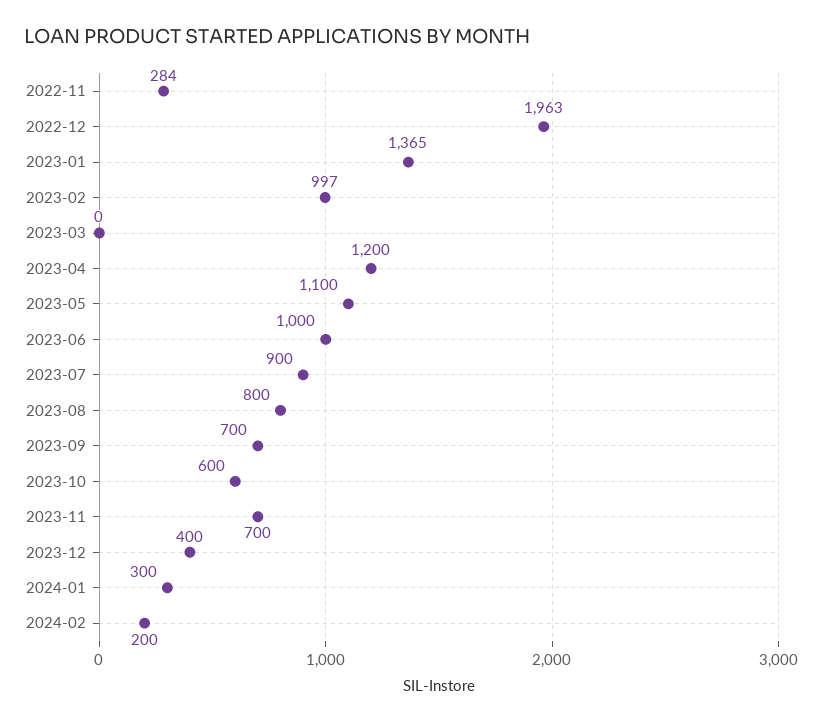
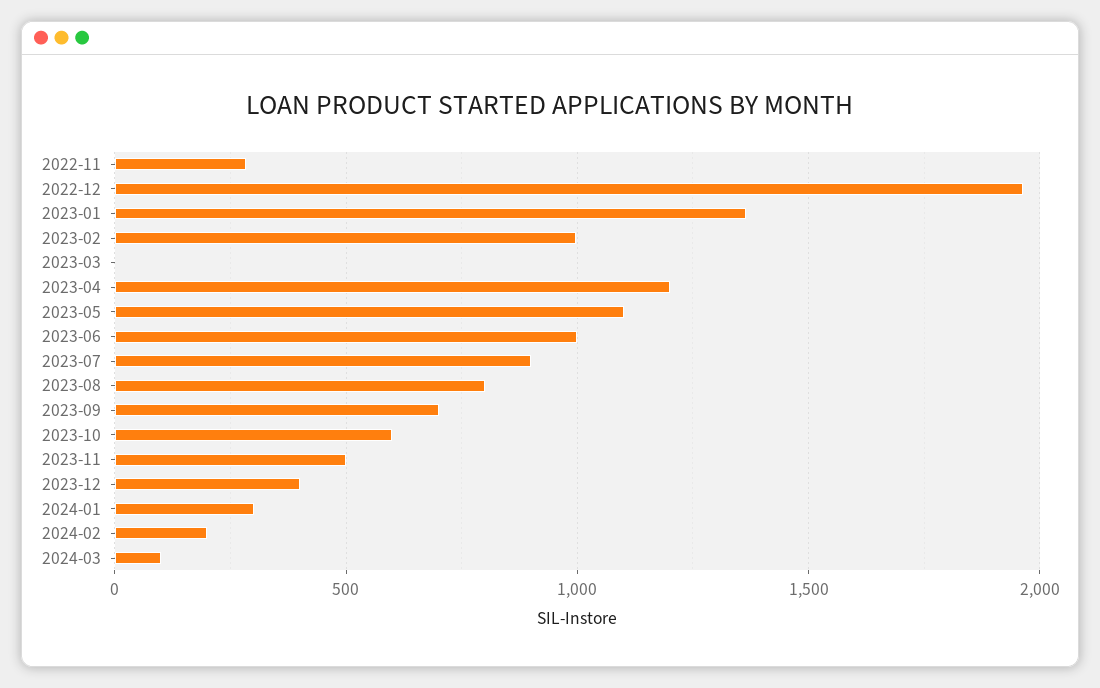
2023-11: 700 -> 500
2024-03: none -> 100

